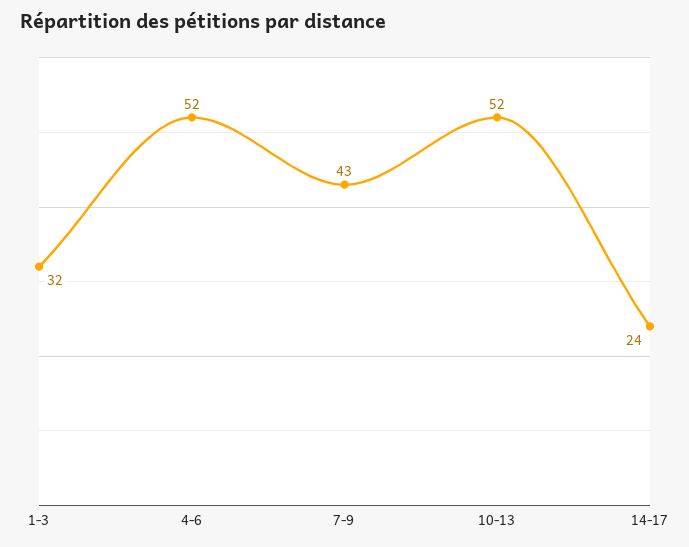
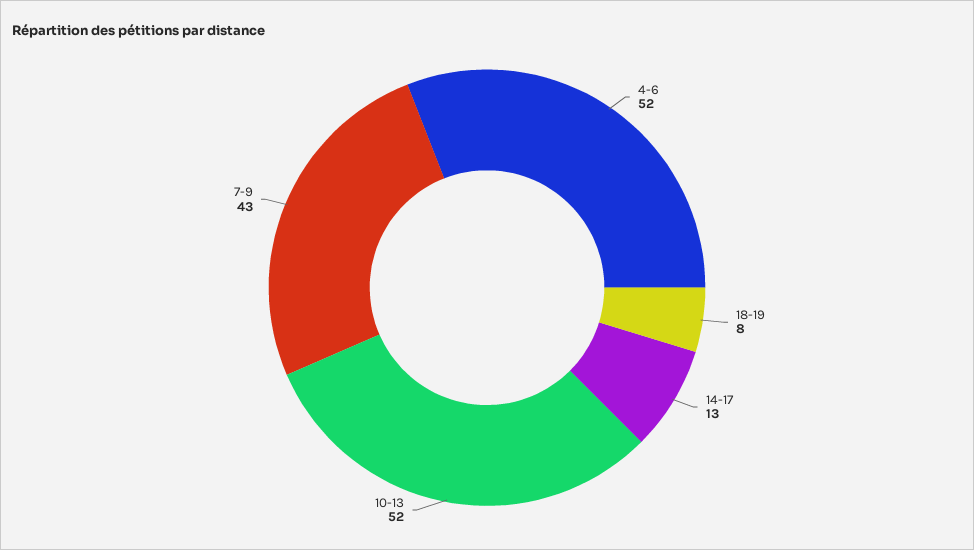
1-3: 32 -> none
14-17: 24 -> 13
18-19: none -> 8

